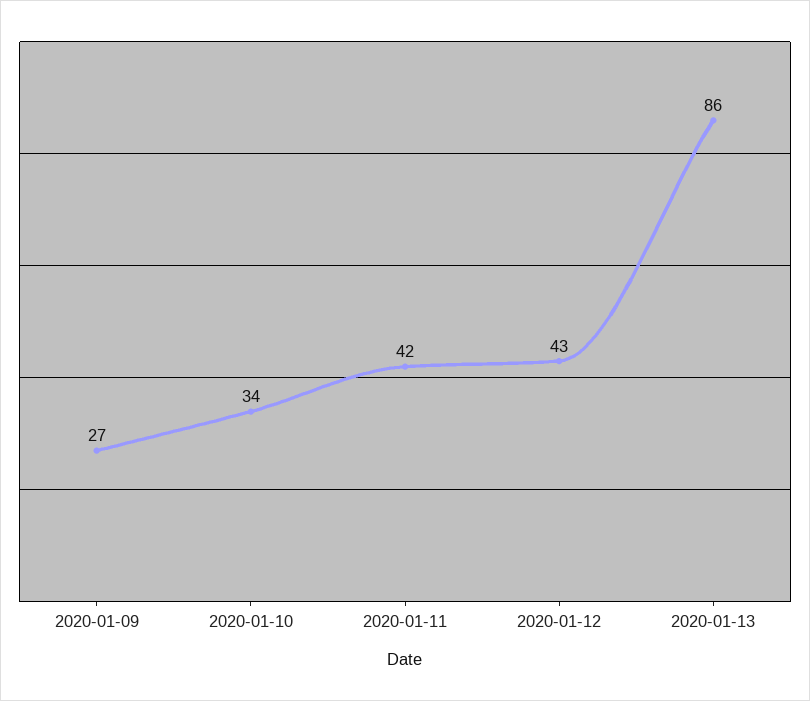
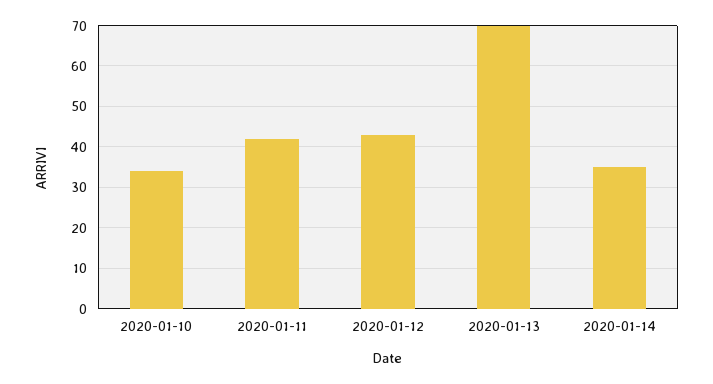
2020-01-09: 27 -> none
2020-01-13: 86 -> 70
2020-01-14: none -> 35

